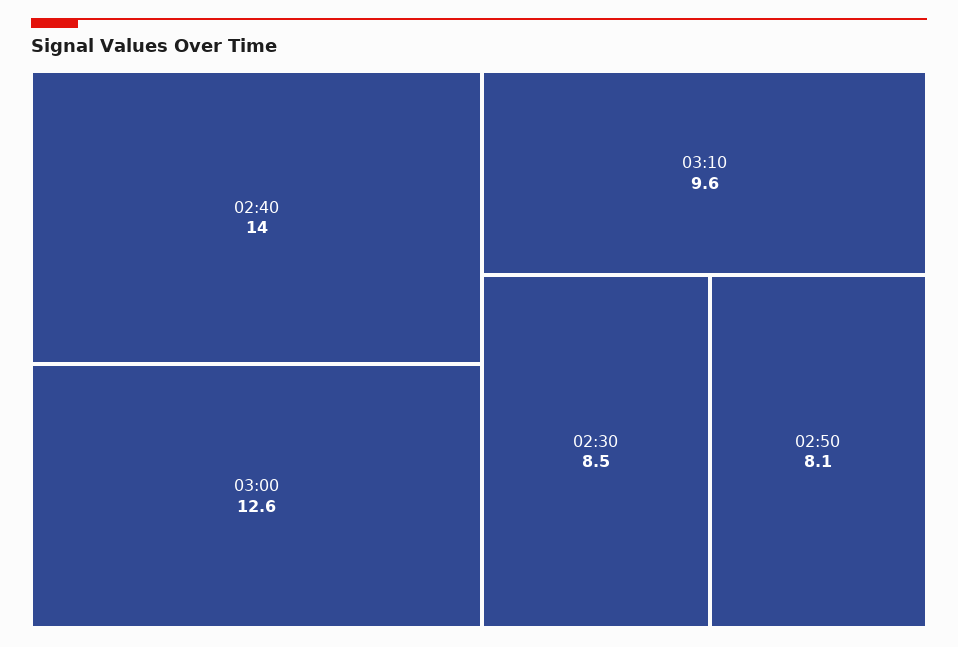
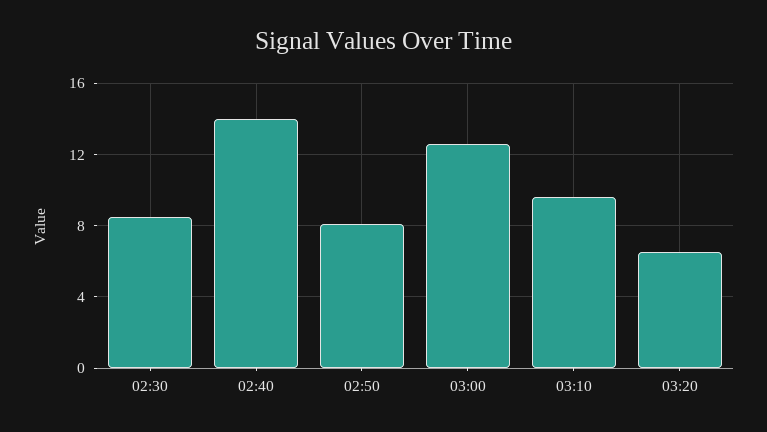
03:20: none -> 6.5

